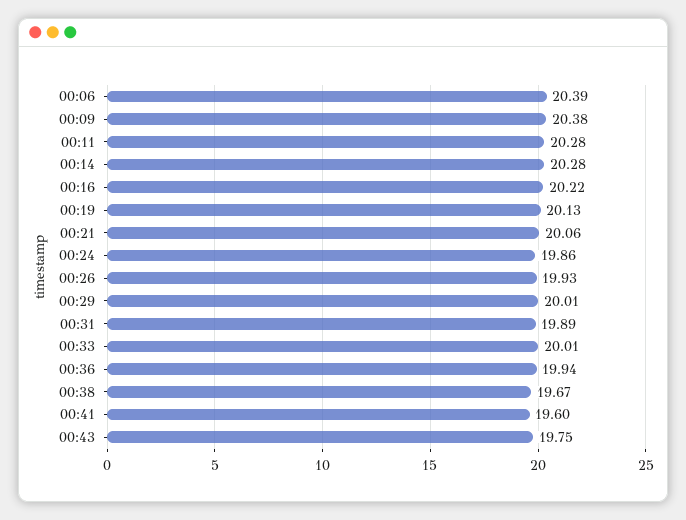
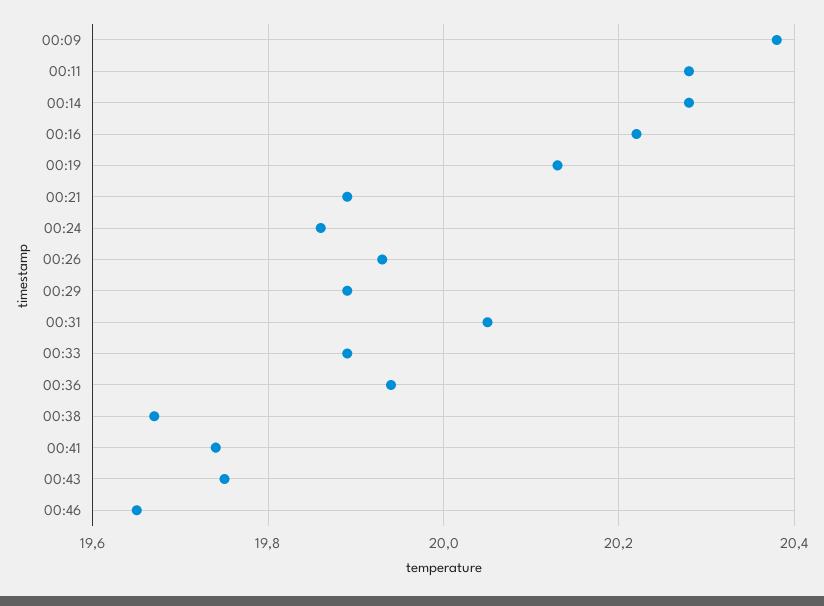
00:06: 20.39 -> none
00:21: 20.06 -> 19.9
00:29: 20.01 -> 19.9
00:31: 19.89 -> 20.05
00:33: 20.01 -> 19.9
00:41: 19.6 -> 19.75
00:46: none -> 19.65

